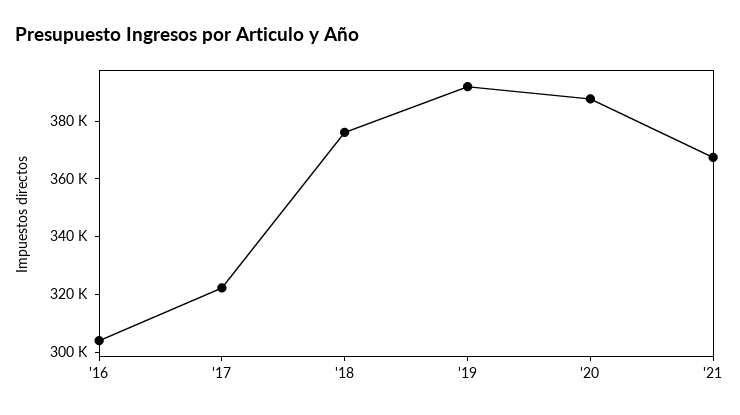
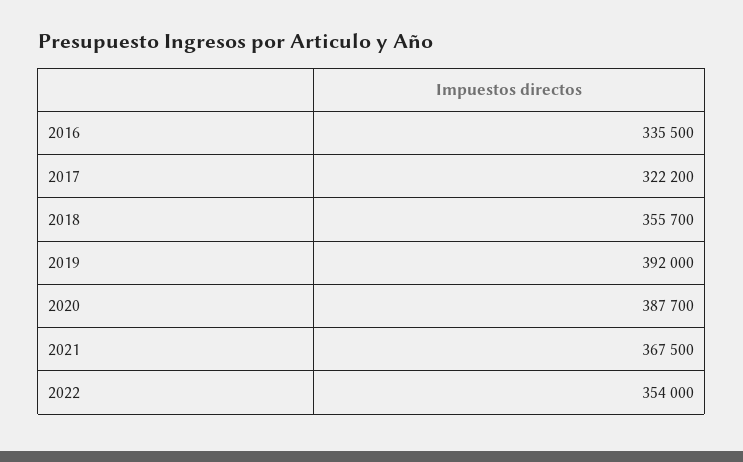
'16: 305000 -> 335500
'18: 375000 -> 355700
2022: none -> 354000

